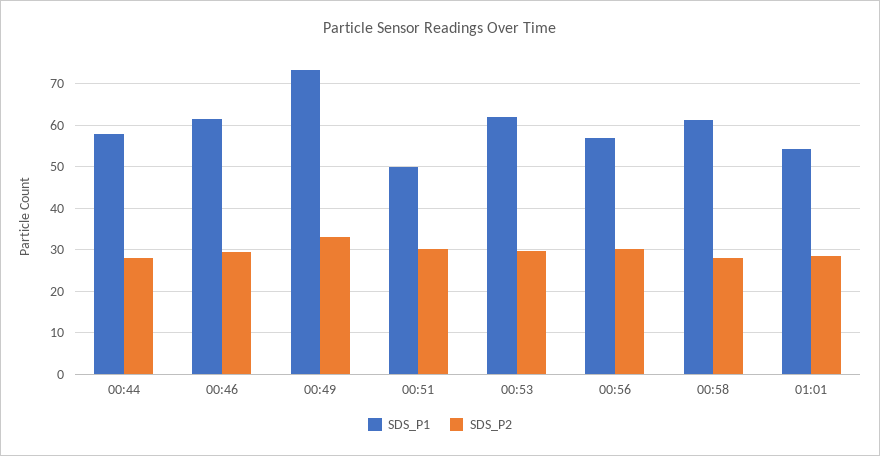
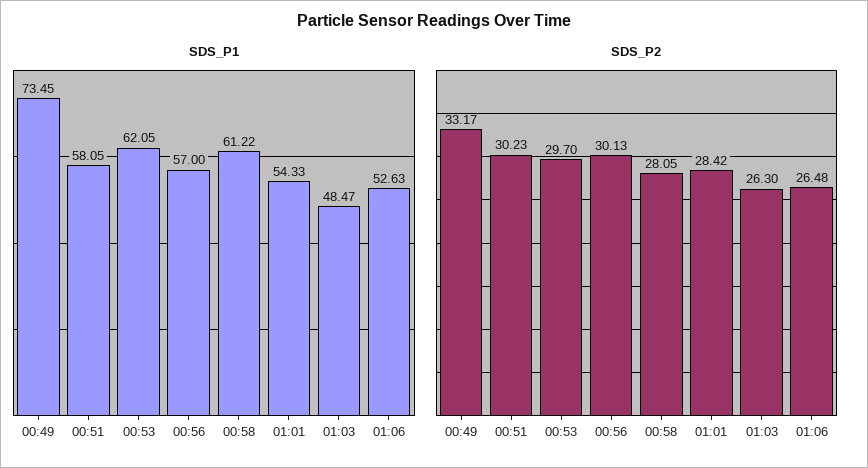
SDS_P1, 00:44: 58 -> none
SDS_P2, 00:44: 28 -> none
SDS_P1, 00:46: 62 -> none
SDS_P2, 00:46: 30 -> none
SDS_P1, 00:51: 50 -> 58.05
SDS_P1, 01:03: none -> 48.47
SDS_P1, 01:06: none -> 52.63
SDS_P2, 01:03: none -> 26.3
SDS_P2, 01:06: none -> 26.48

